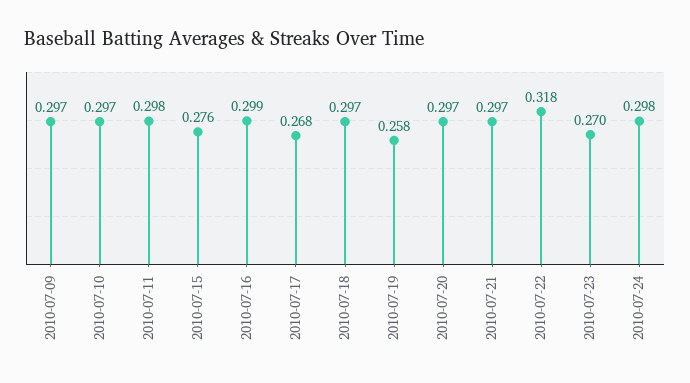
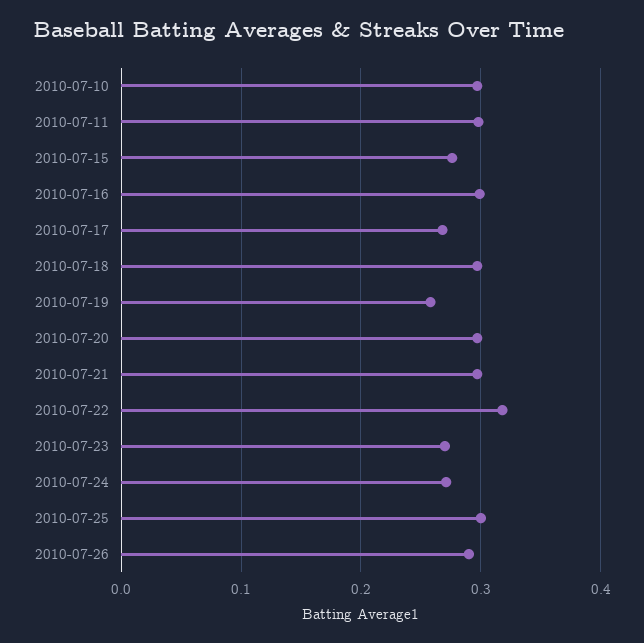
2010-07-09: 0.297 -> none
2010-07-24: 0.298 -> 0.27
2010-07-25: none -> 0.3
2010-07-26: none -> 0.29

